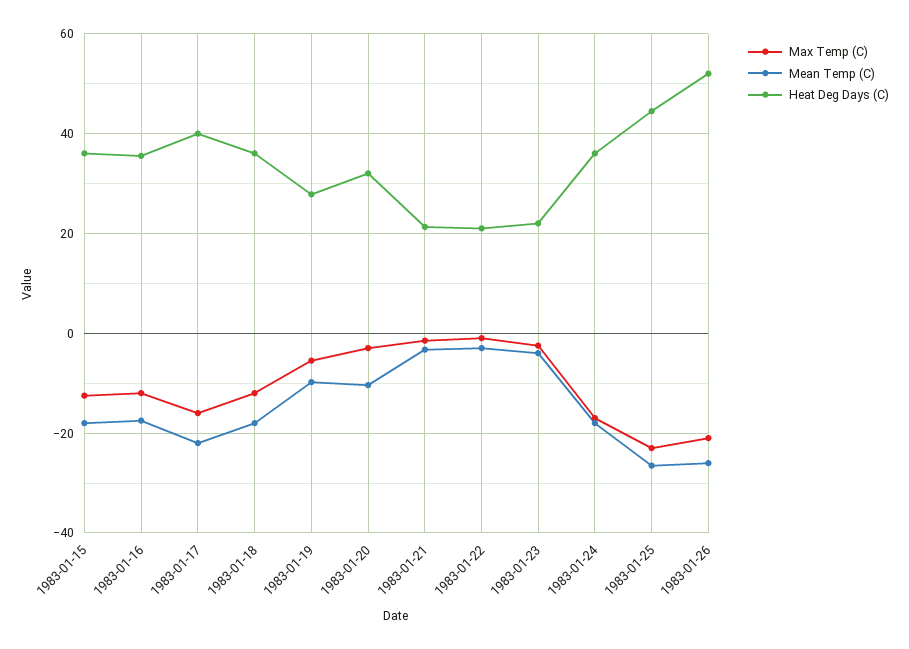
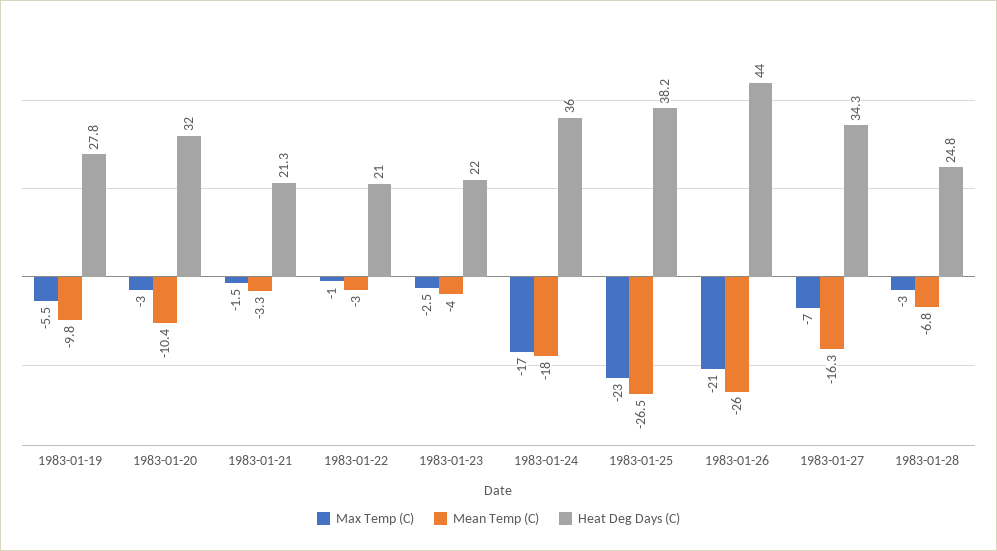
Max Temp (C), 1983-01-15: -12 -> none
Mean Temp (C), 1983-01-15: -18 -> none
Heat Deg Days (C), 1983-01-15: 36 -> none
Max Temp (C), 1983-01-16: -12 -> none
Mean Temp (C), 1983-01-16: -18 -> none
Heat Deg Days (C), 1983-01-16: 36 -> none
Max Temp (C), 1983-01-17: -16 -> none
Mean Temp (C), 1983-01-17: -22 -> none
Heat Deg Days (C), 1983-01-17: 40 -> none
Max Temp (C), 1983-01-18: -12 -> none
Mean Temp (C), 1983-01-18: -18 -> none
Heat Deg Days (C), 1983-01-18: 36 -> none
Heat Deg Days (C), 1983-01-25: 44 -> 38.2
Heat Deg Days (C), 1983-01-26: 52 -> 44
Max Temp (C), 1983-01-27: none -> -7
Mean Temp (C), 1983-01-27: none -> -16.3
Heat Deg Days (C), 1983-01-27: none -> 34.3
Max Temp (C), 1983-01-28: none -> -3
Mean Temp (C), 1983-01-28: none -> -6.8
Heat Deg Days (C), 1983-01-28: none -> 24.8

